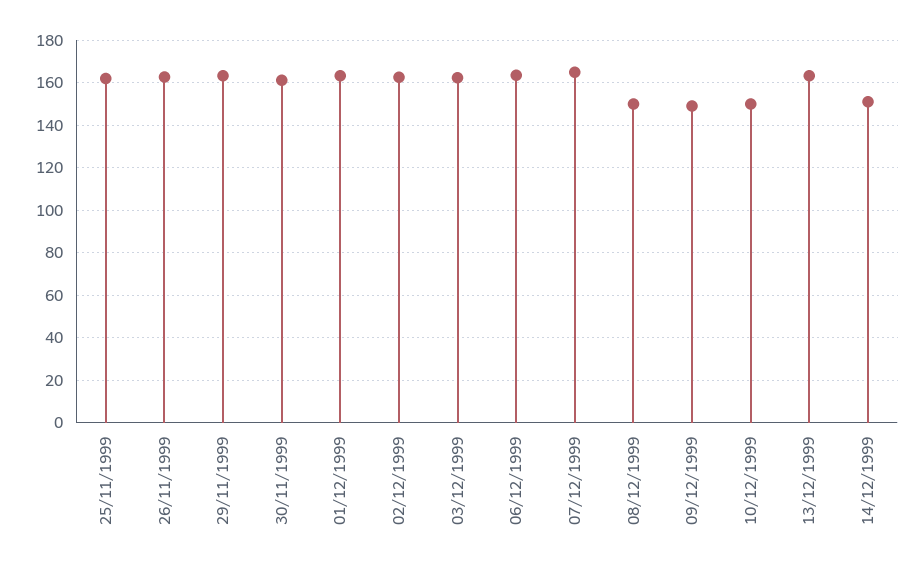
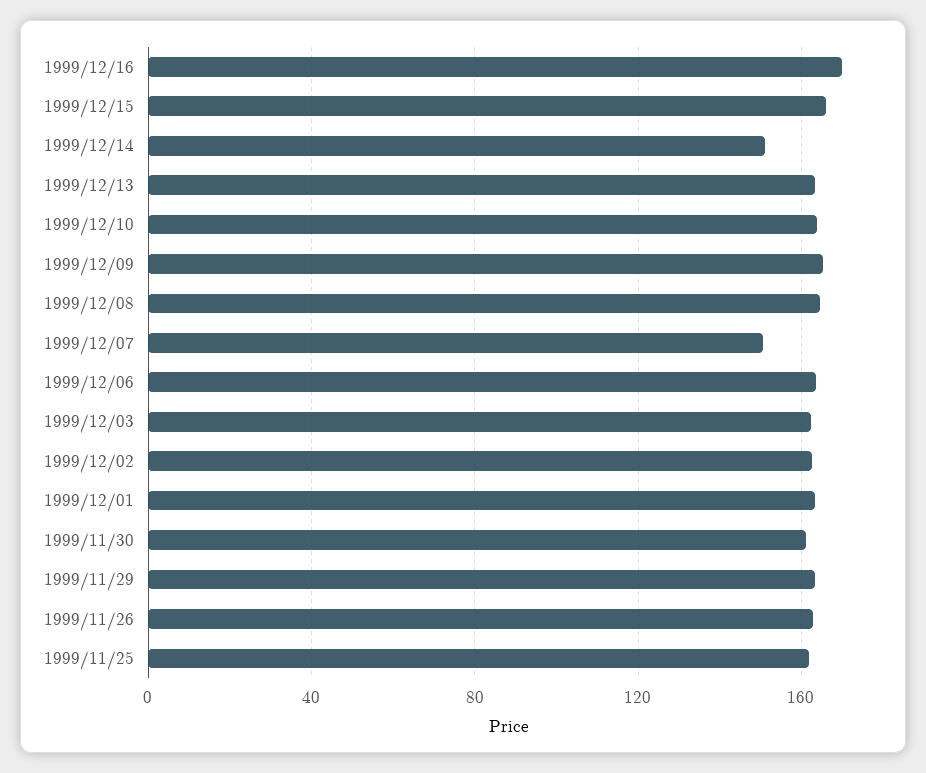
07/12/1999: 165 -> 150
08/12/1999: 150 -> 165
09/12/1999: 150 -> 165
10/12/1999: 150 -> 165
1999/12/16: none -> 170
1999/12/15: none -> 165

